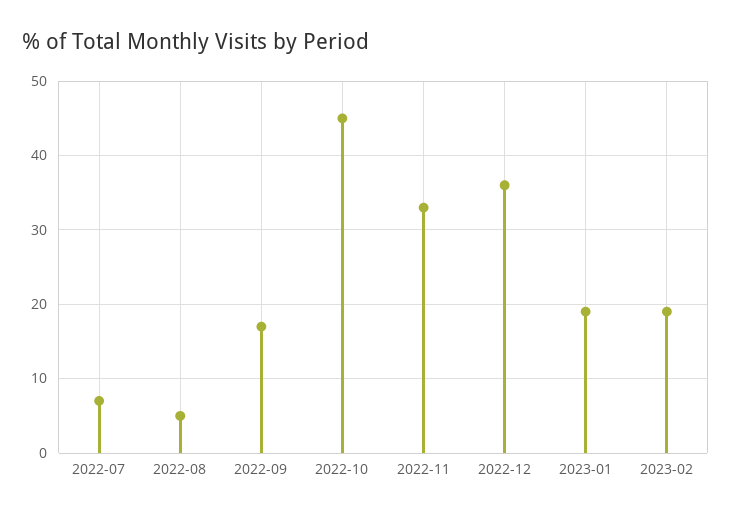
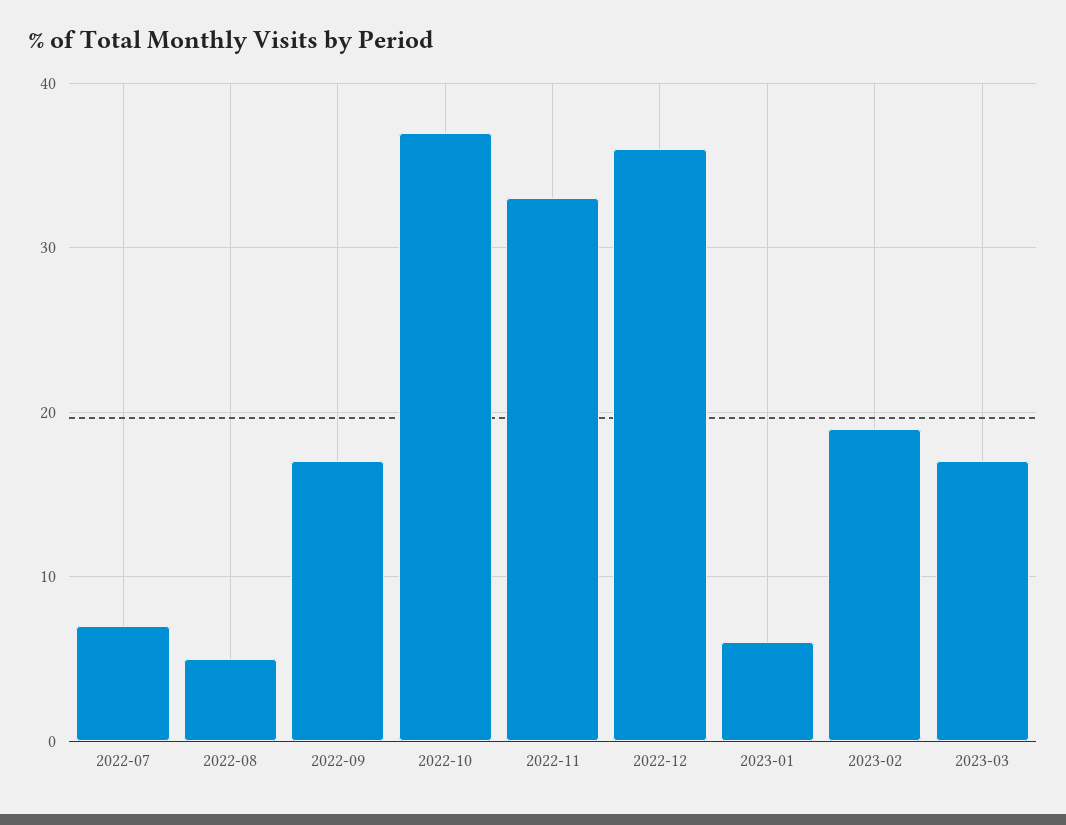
2022-10: 45 -> 37
2023-01: 19 -> 6
2023-03: none -> 17

